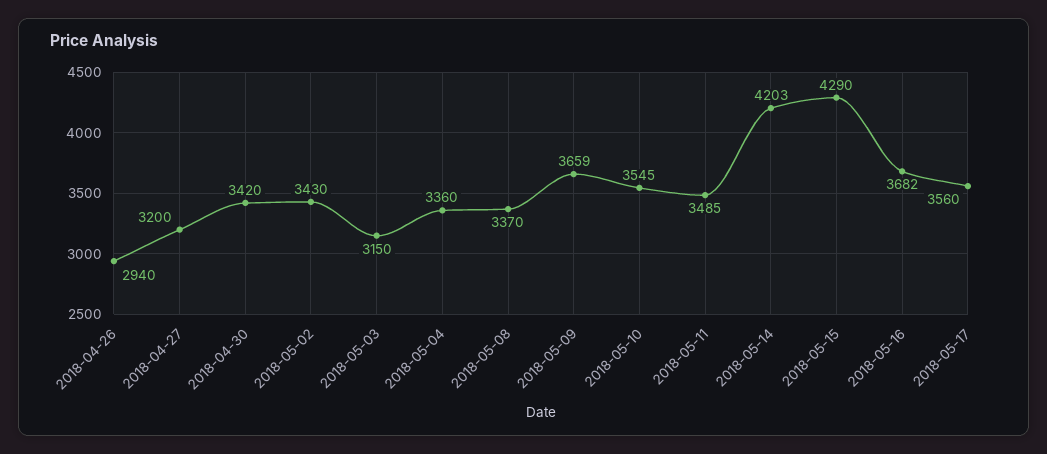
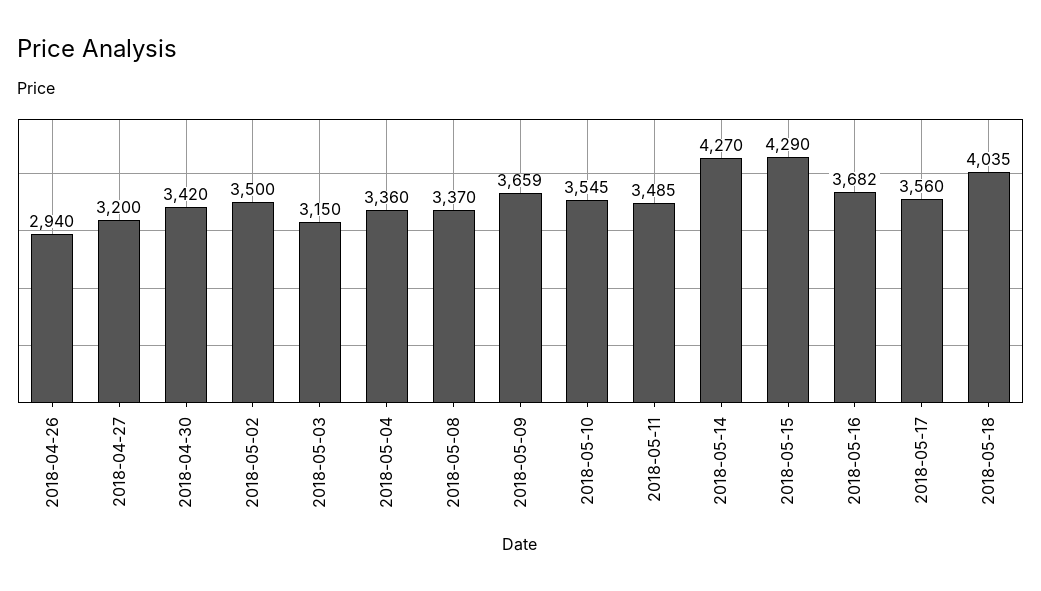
2018-05-02: 3430 -> 3500
2018-05-14: 4203 -> 4270
2018-05-18: none -> 4035

